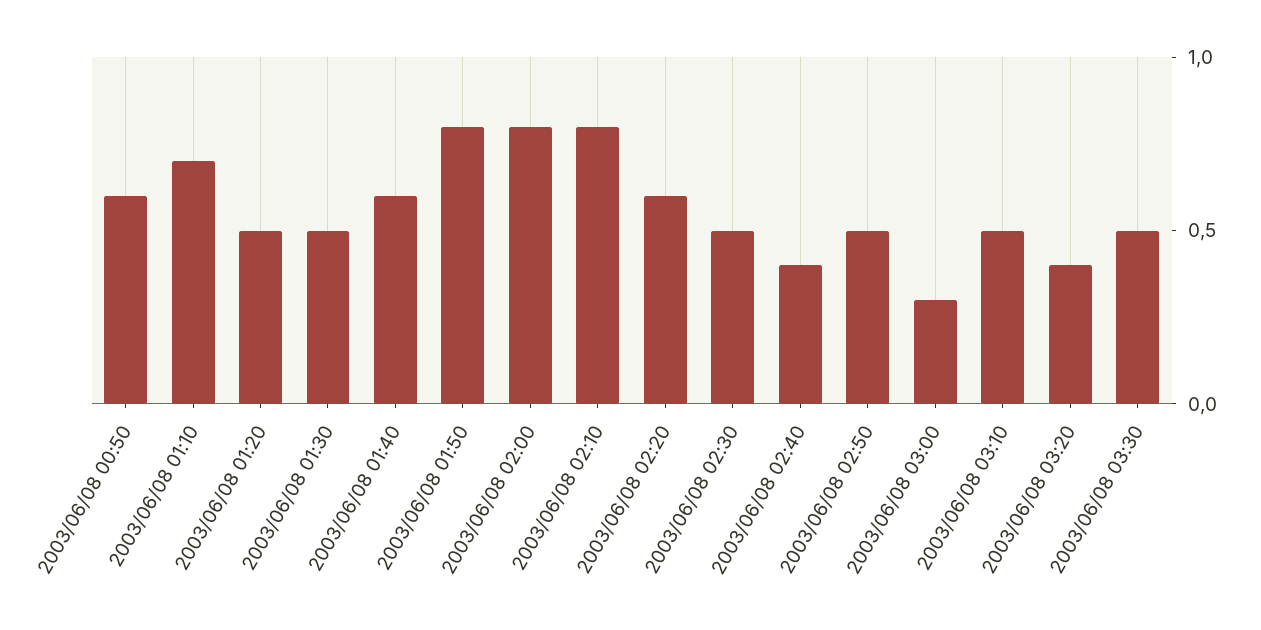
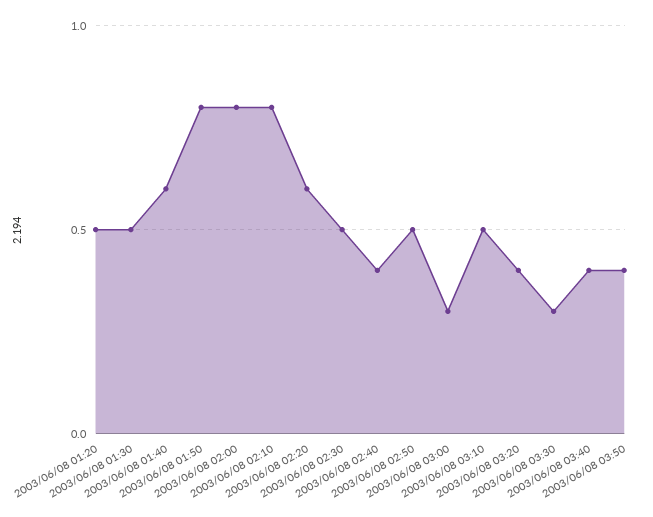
2003/06/08 00:50: 0.6 -> none
2003/06/08 01:10: 0.7 -> none
2003/06/08 03:30: 0.5 -> 0.3
2003/06/08 03:40: none -> 0.4
2003/06/08 03:50: none -> 0.4

